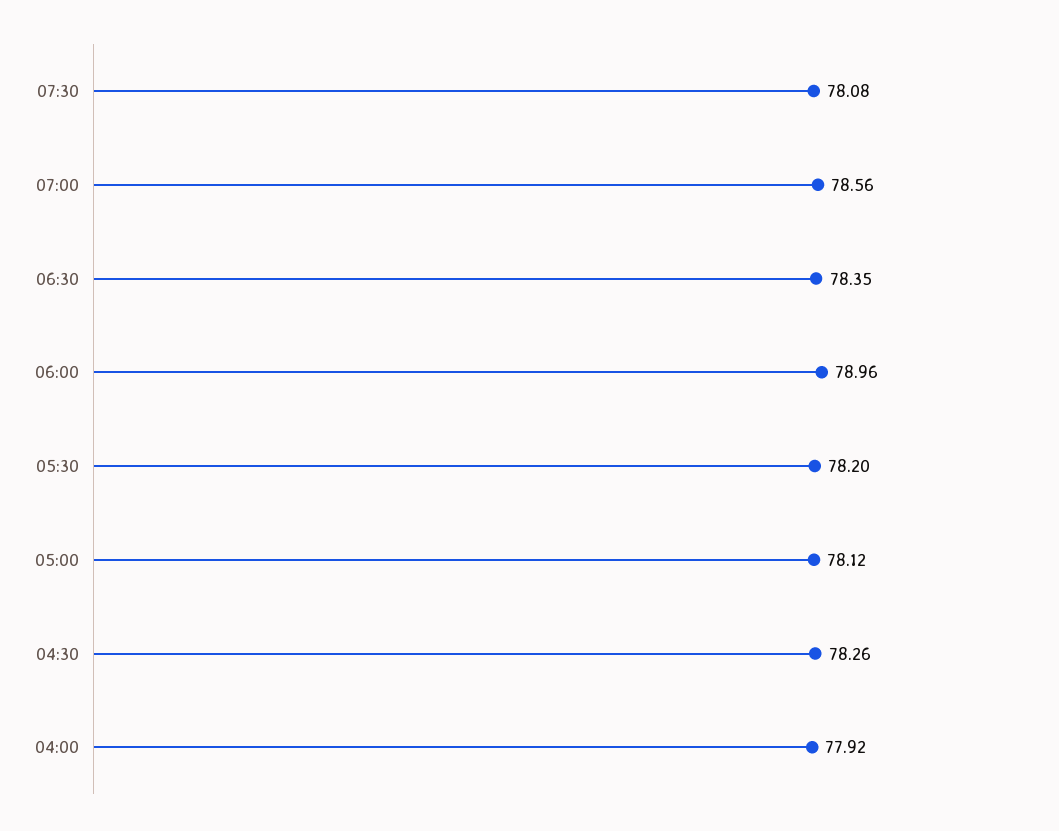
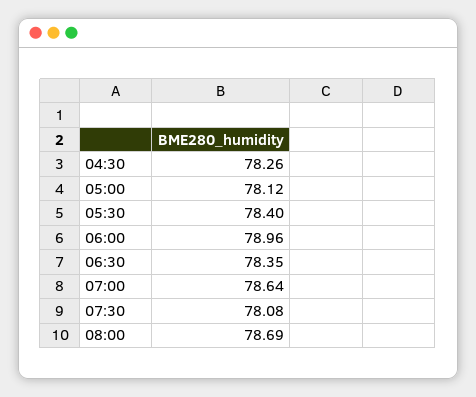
07:00: 78.56 -> 78.64
05:30: 78.2 -> 78.4
04:00: 77.92 -> none
08:00: none -> 78.69

